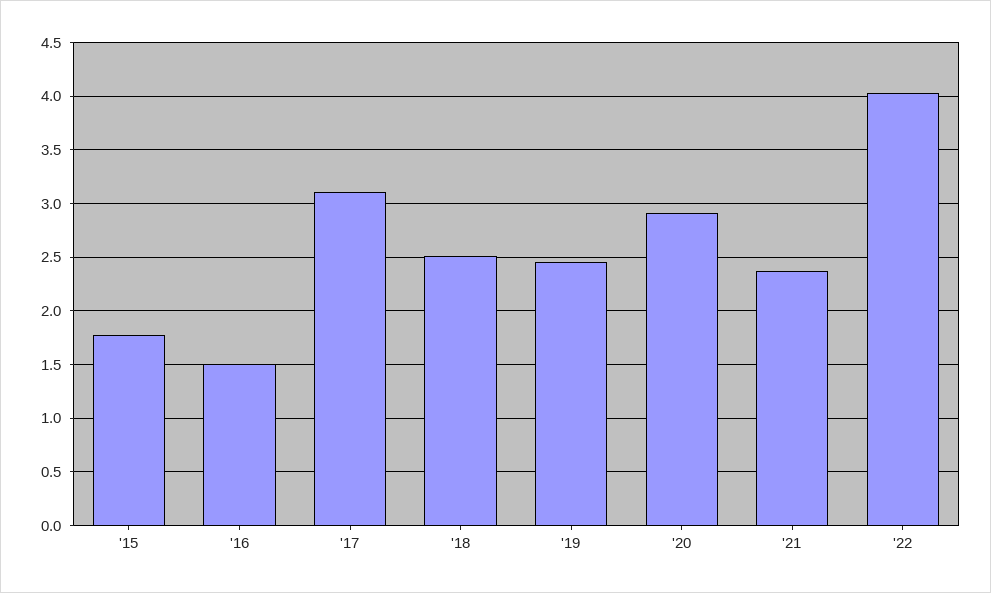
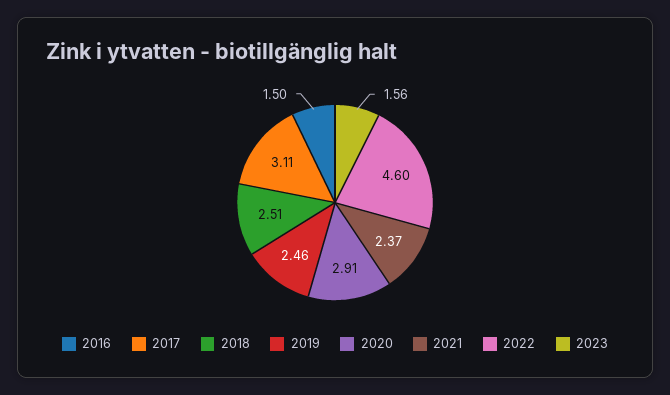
'15: 1.8 -> none
'22: 4 -> 4.6
2023: none -> 1.56

